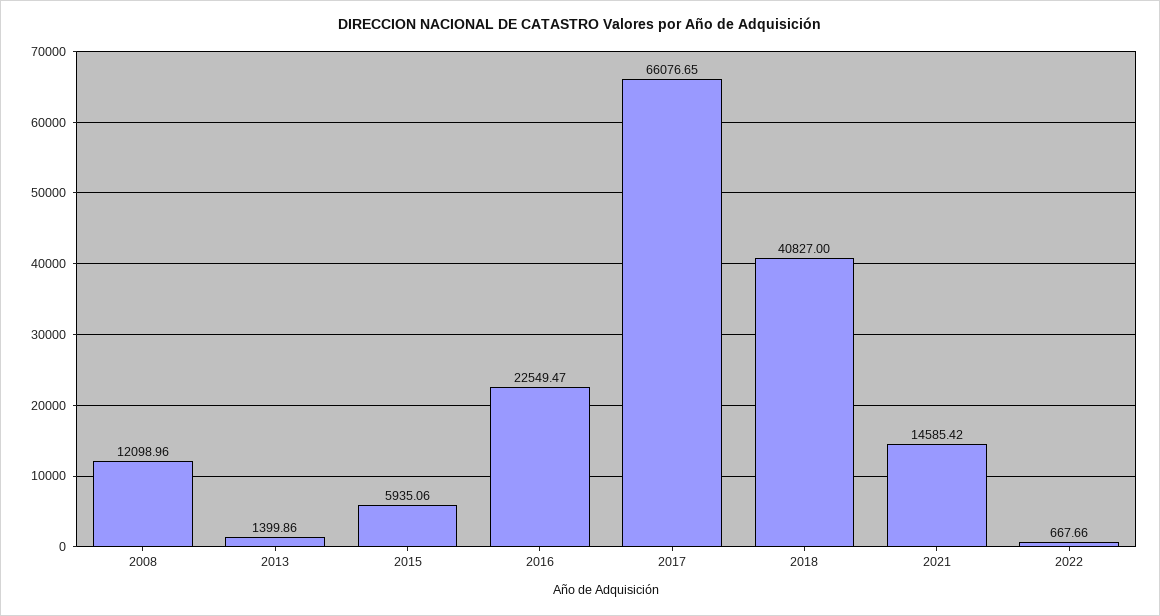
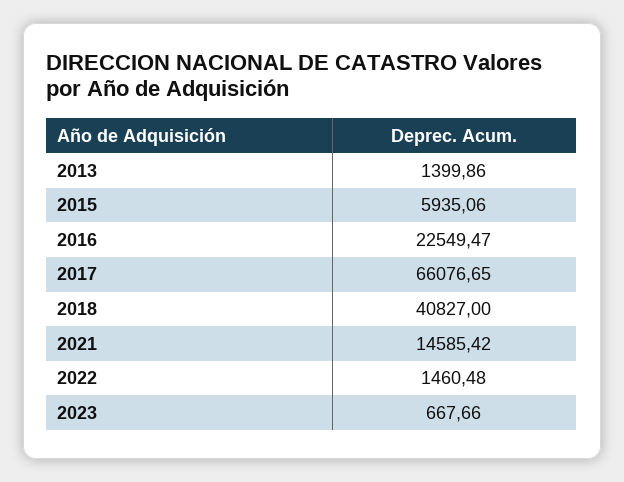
2008: 12098.96 -> none
2022: 667.66 -> 1460.48
2023: none -> 667.66

